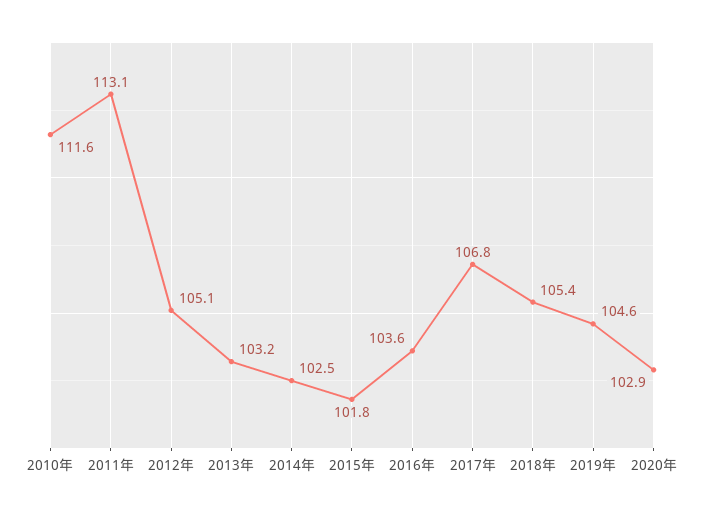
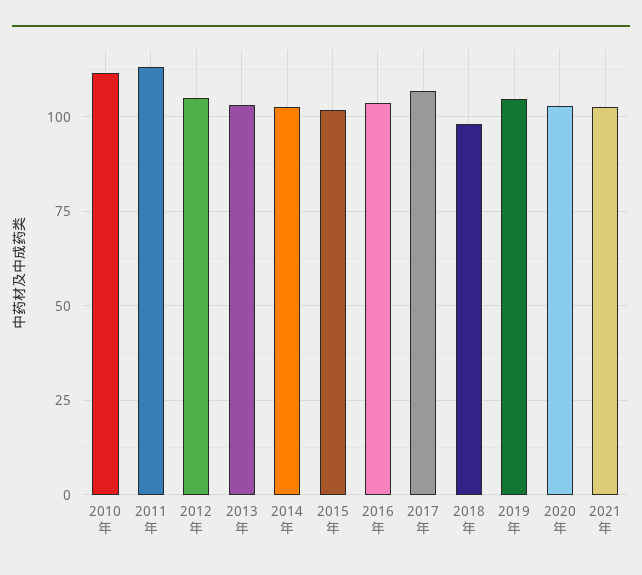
2018年: 105.4 -> 97.5
2021年: none -> 102.5

